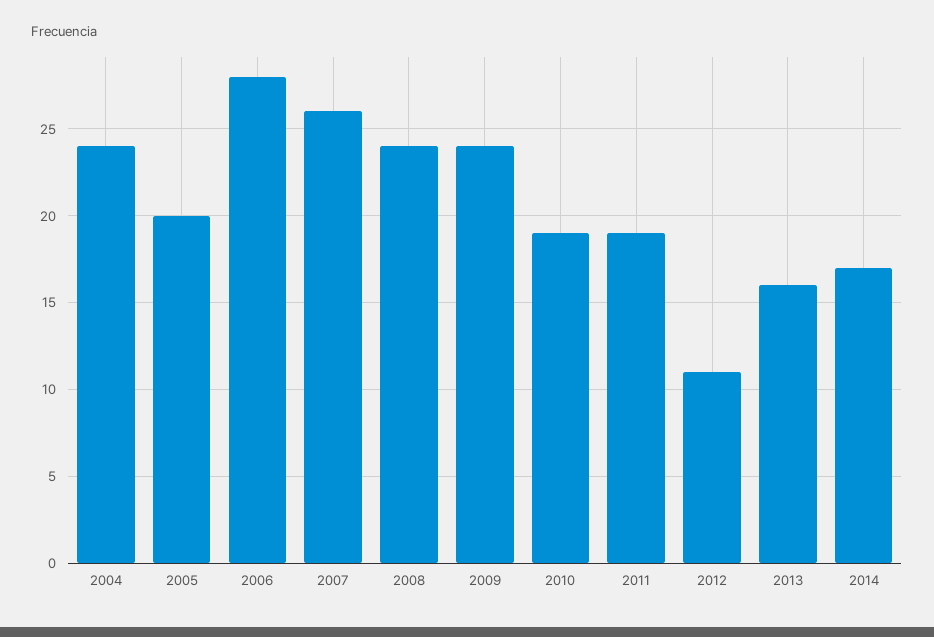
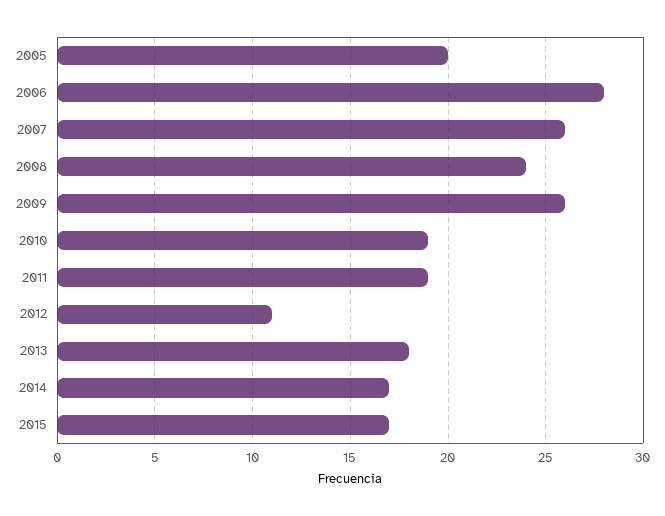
2004: 24 -> none
2009: 24 -> 26
2013: 16 -> 18
2015: none -> 17

